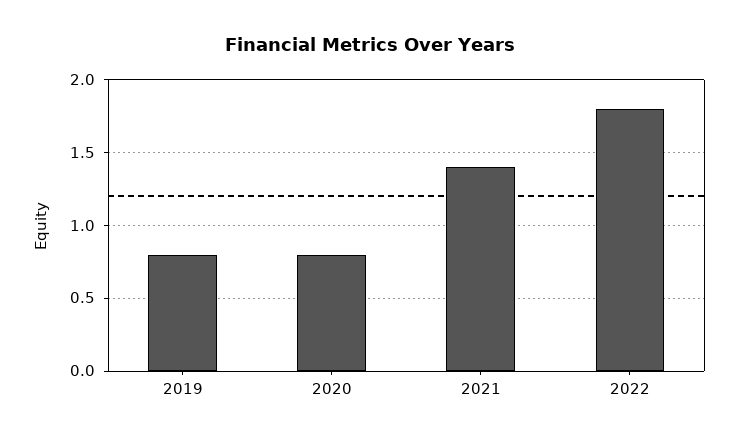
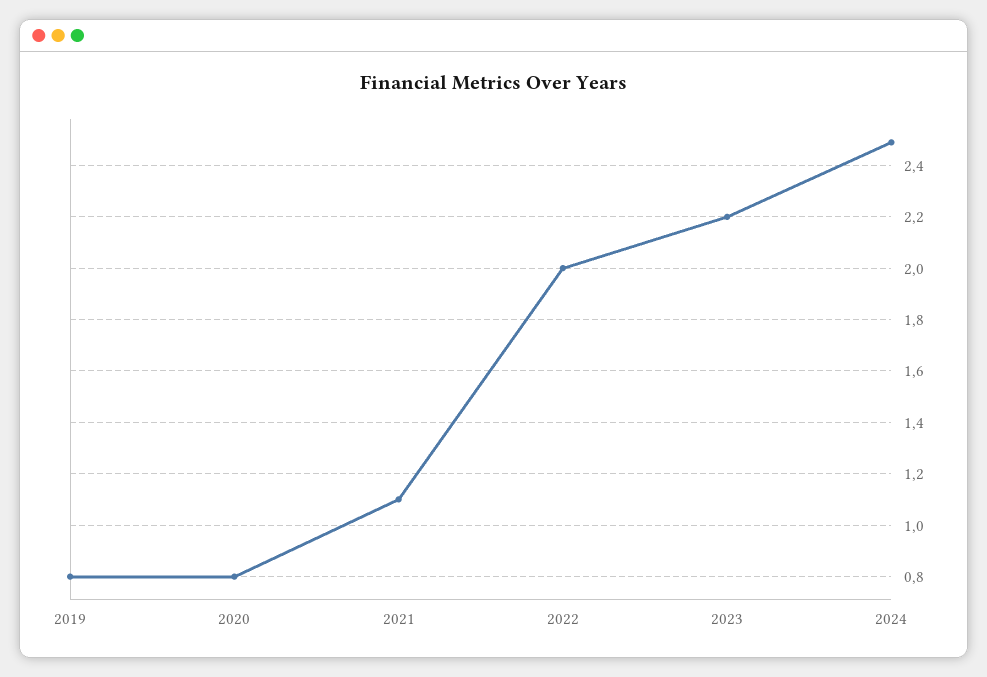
2021: 1.4 -> 1.1
2022: 1.8 -> 2
2023: none -> 2.2
2024: none -> 2.5

